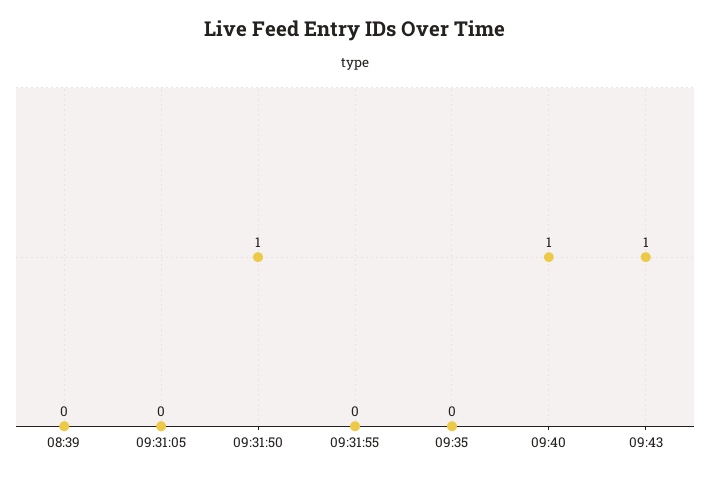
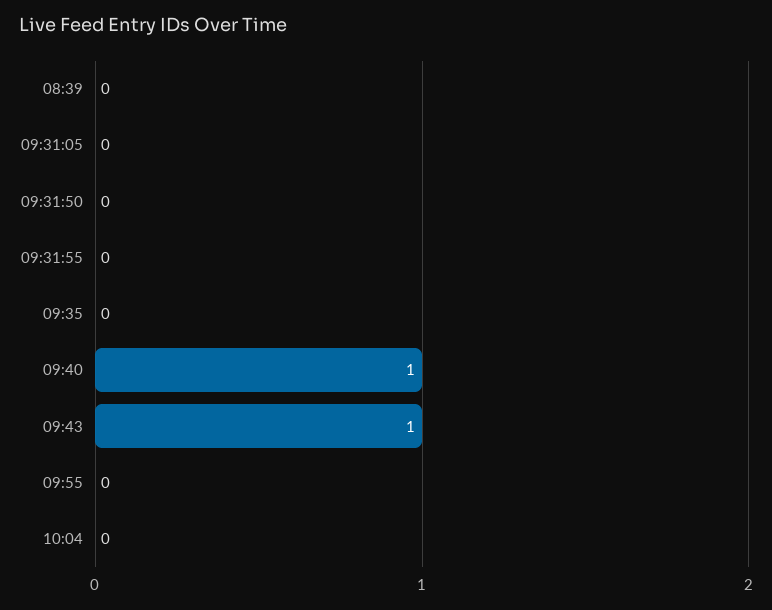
09:31:50: 1 -> 0
09:55: none -> 0
10:04: none -> 0

